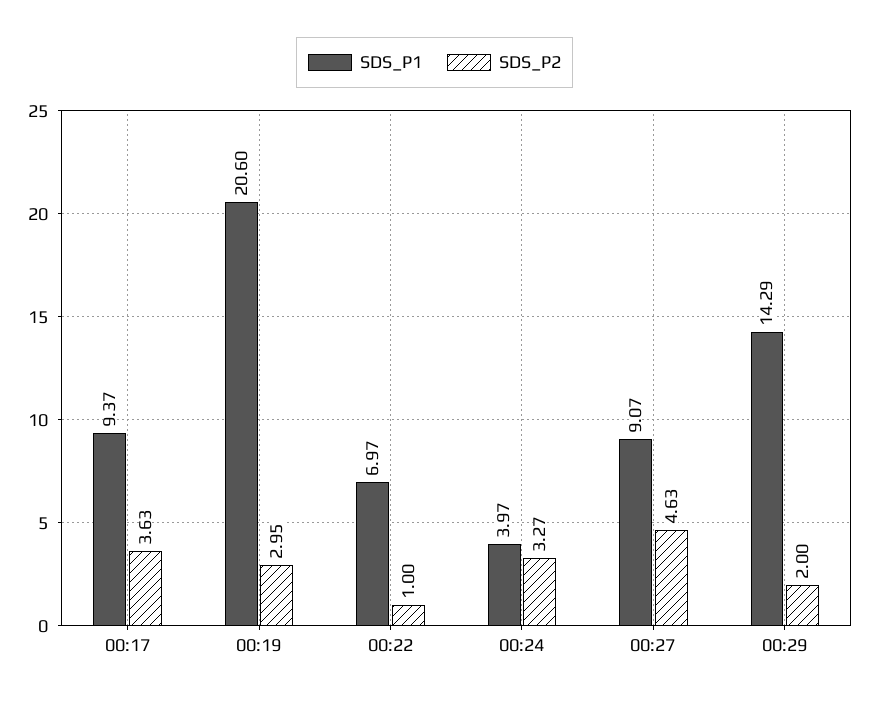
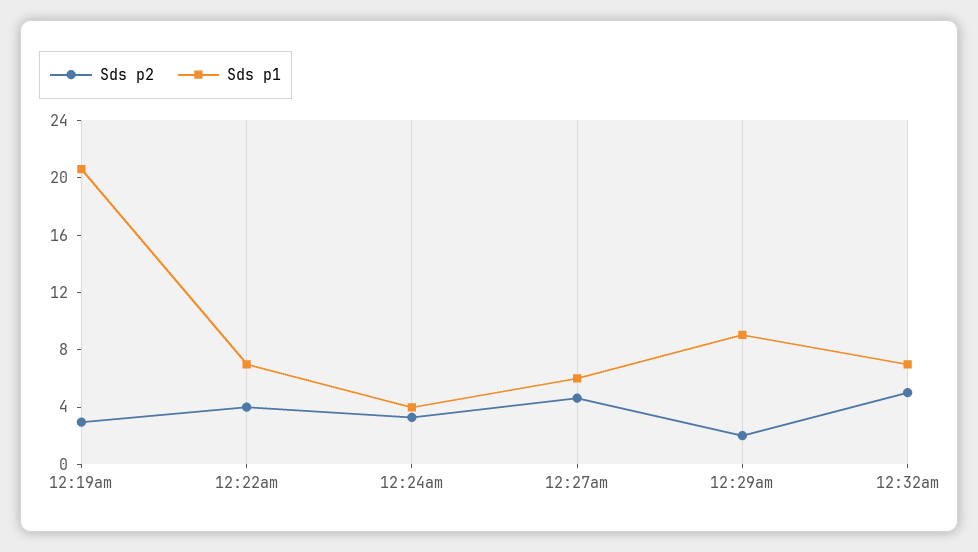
SDS_P1, 00:17: 9.37 -> none
SDS_P2, 00:17: 3.63 -> none
SDS_P2, 00:22: 1 -> 4
SDS_P1, 00:27: 9.07 -> 6
SDS_P1, 00:29: 14.29 -> 9
SDS_P2, 12:32am: none -> 5
SDS_P1, 12:32am: none -> 7

